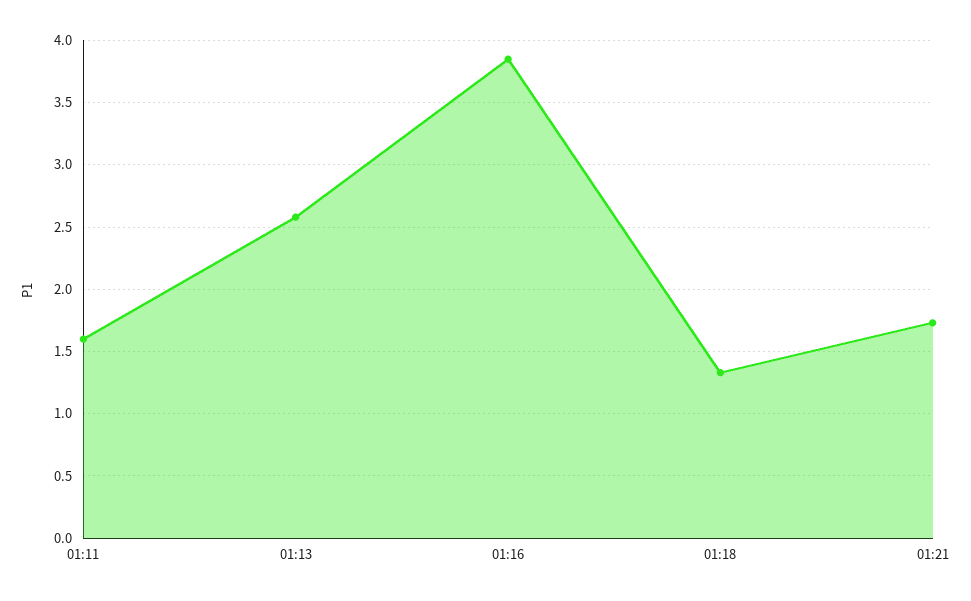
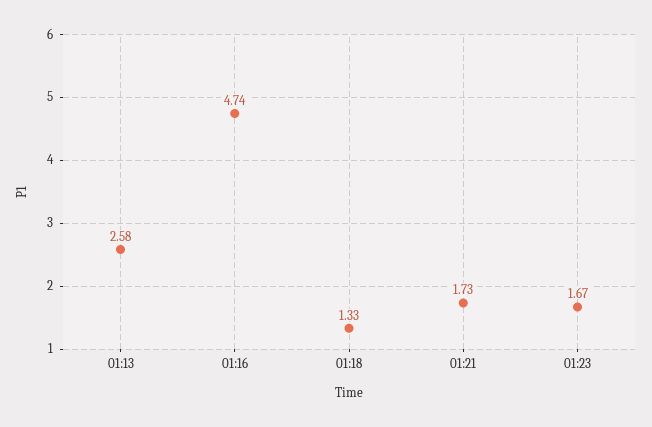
01:11: 1.6 -> none
01:16: 3.85 -> 4.74
01:23: none -> 1.67

